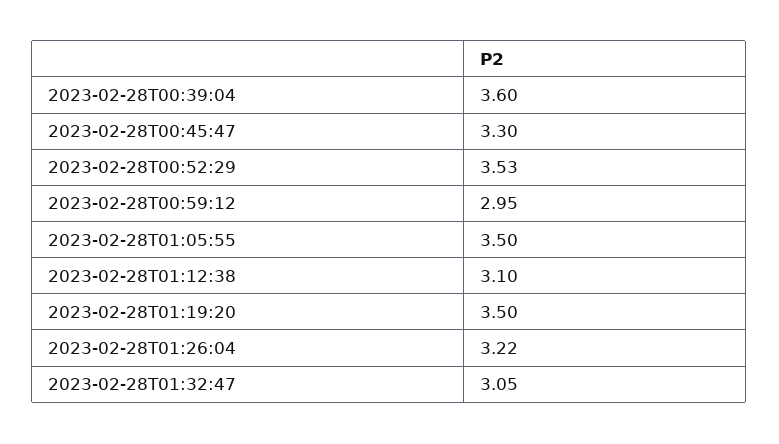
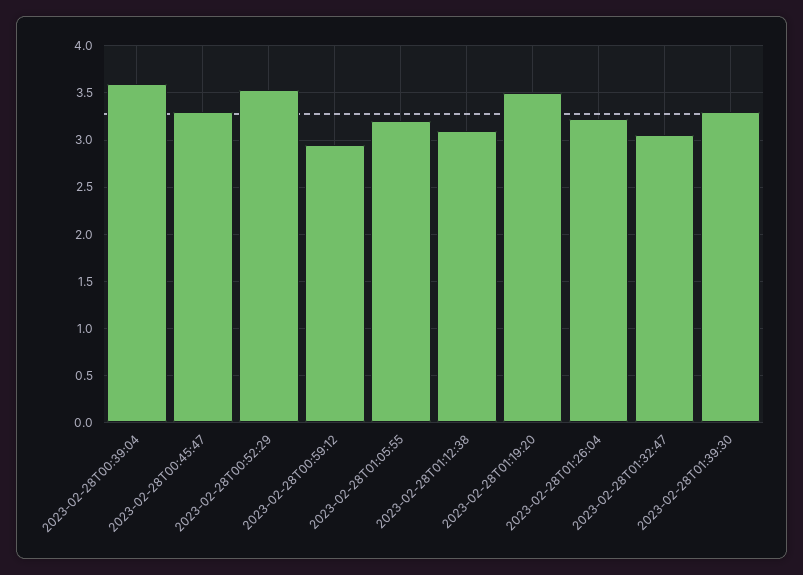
2023-02-28T01:05:55: 3.5 -> 3.2
2023-02-28T01:39:30: none -> 3.3

